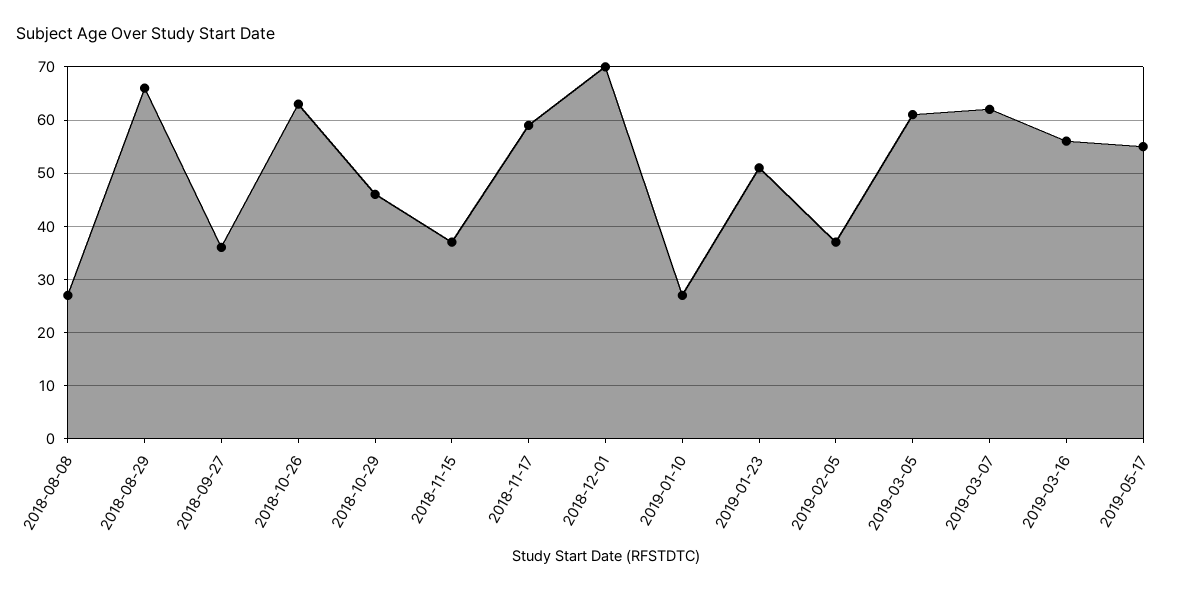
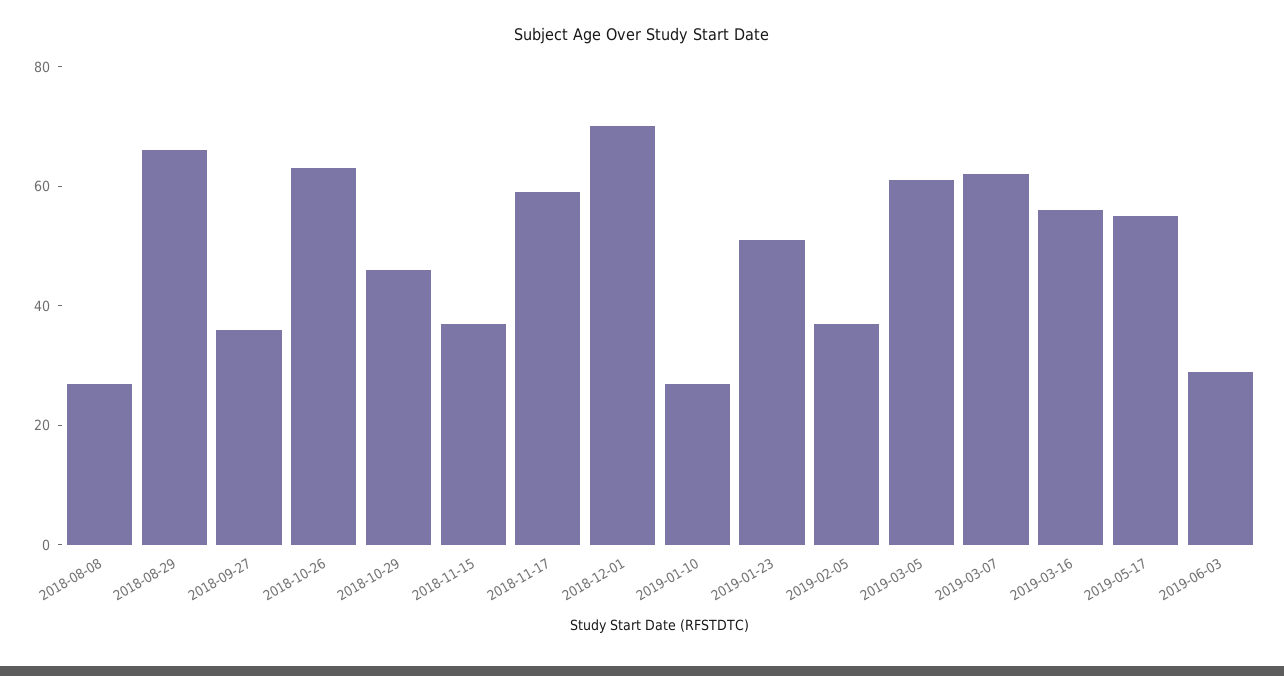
2019-06-03: none -> 30

